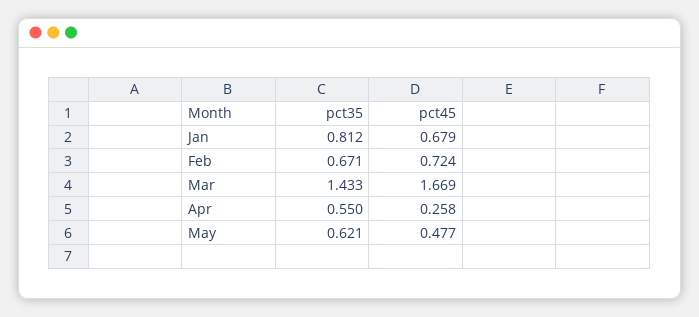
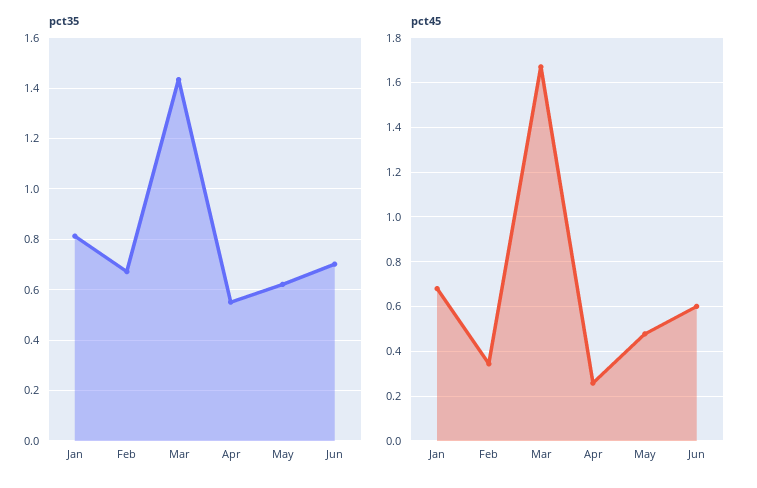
pct45, Feb: 0.724 -> 0.35
pct35, Jun: none -> 0.7
pct45, Jun: none -> 0.6

